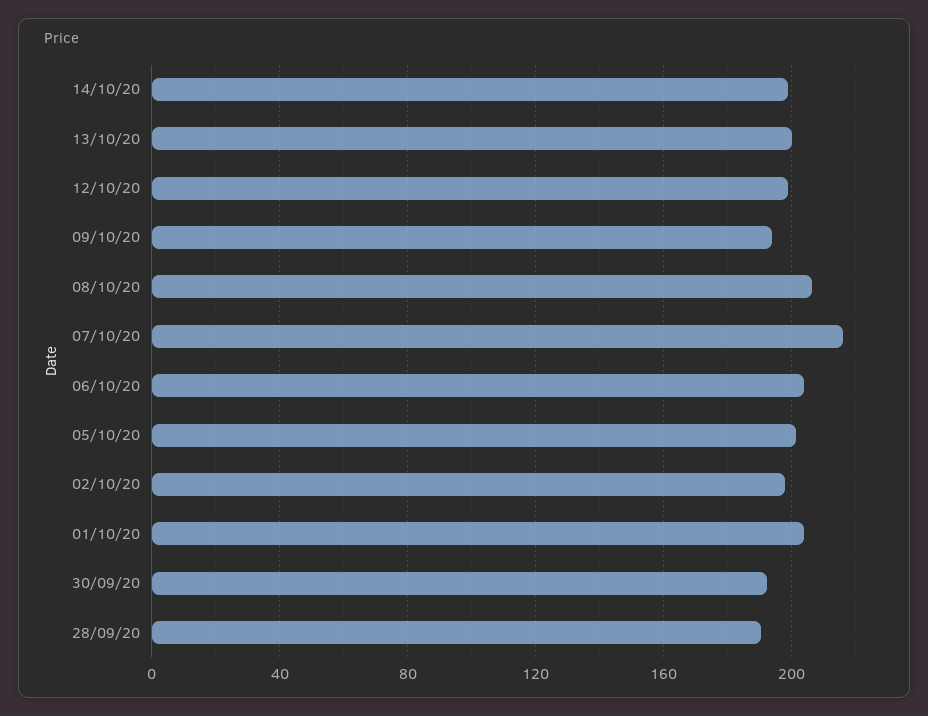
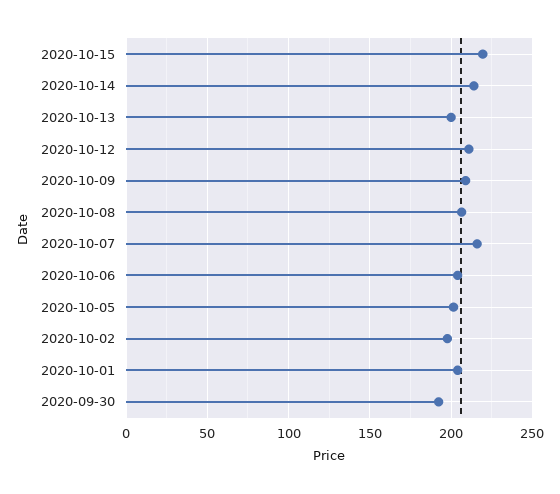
14/10/20: 200 -> 215
12/10/20: 200 -> 210
09/10/20: 195 -> 210
28/09/20: 190 -> none
2020-10-15: none -> 220

